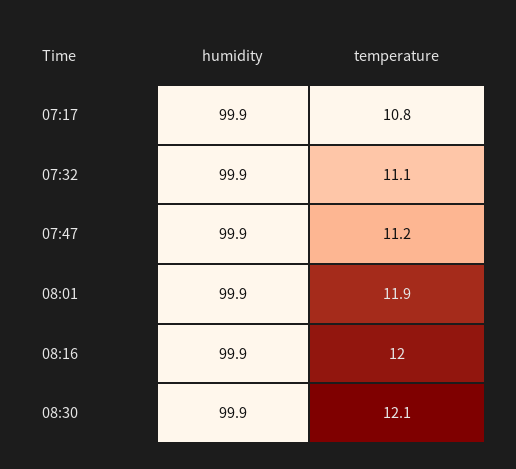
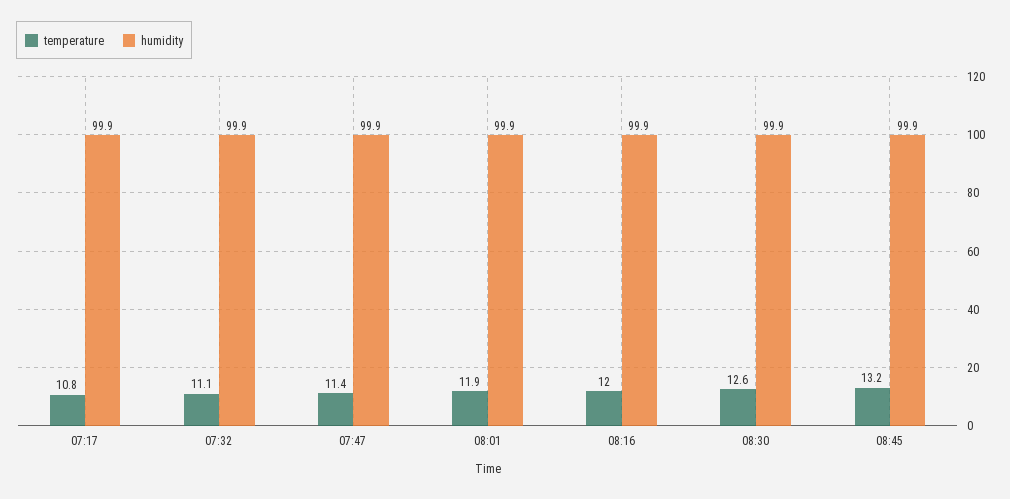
temperature, 07:47: 11.2 -> 11.4
temperature, 08:30: 12.1 -> 12.6
temperature, 08:45: none -> 13.2
humidity, 08:45: none -> 99.9

